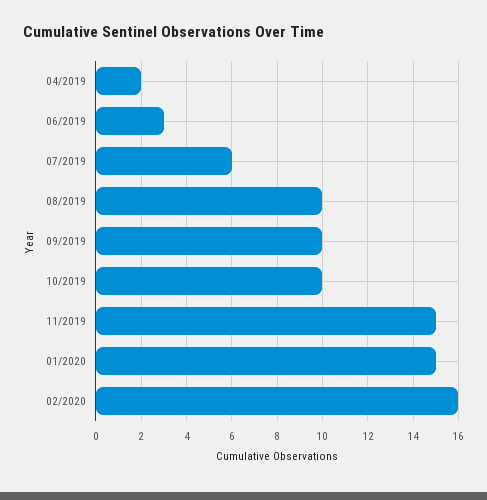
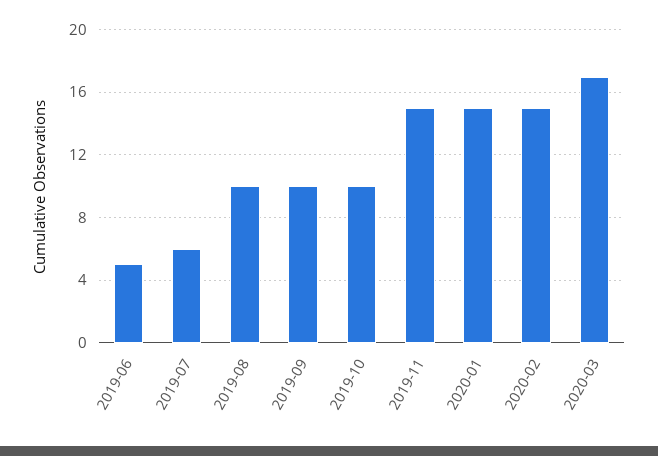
04/2019: 2 -> none
06/2019: 3 -> 5
02/2020: 16 -> 15
2020-03: none -> 17

